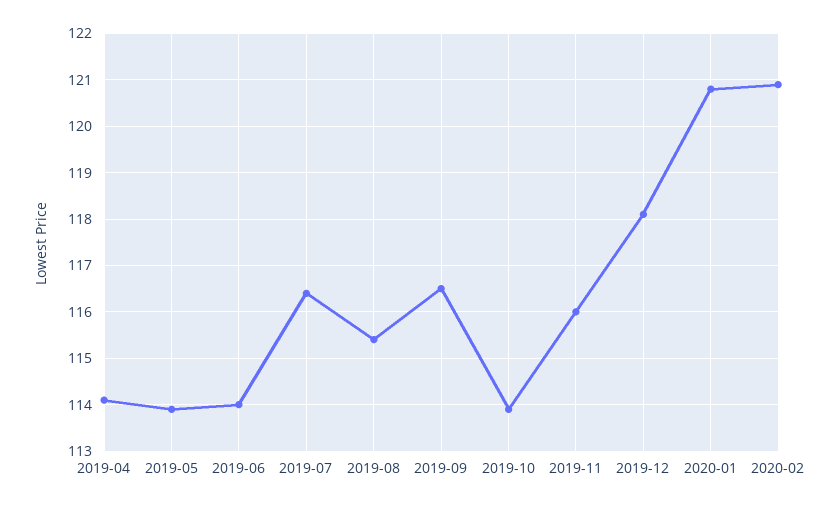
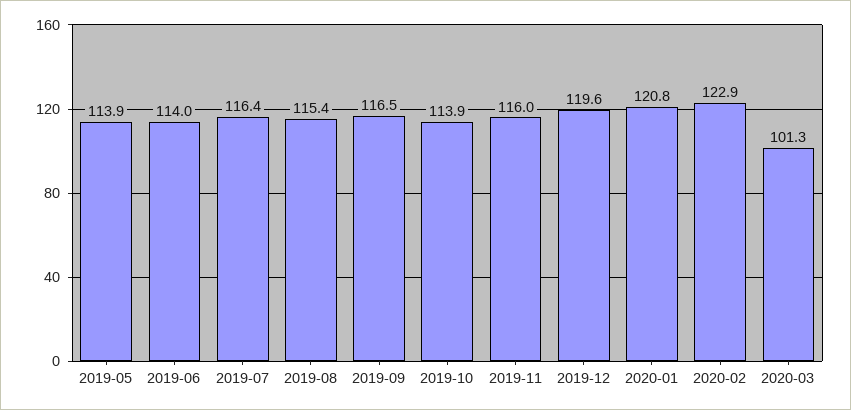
2019-04: 114 -> none
2019-12: 118 -> 119.6
2020-02: 121 -> 122.9
2020-03: none -> 101.3

